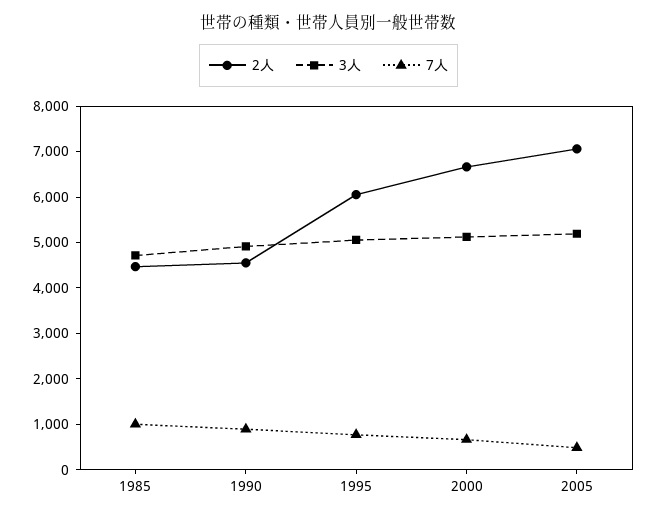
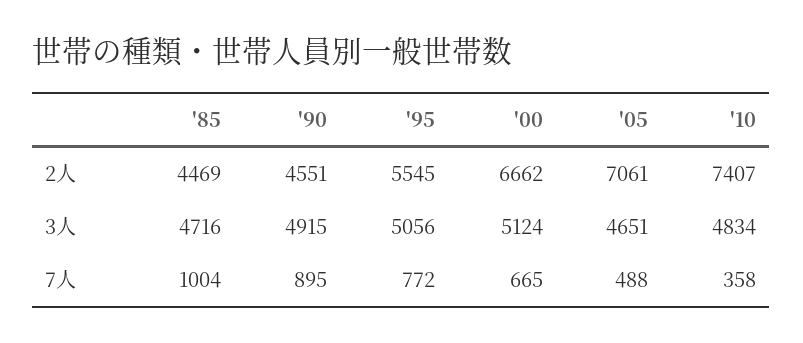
2人, 1995: 6000 -> 5545
3人, 2005: 5200 -> 4651
2人, '10: none -> 7407
3人, '10: none -> 4834
7人, '10: none -> 358

